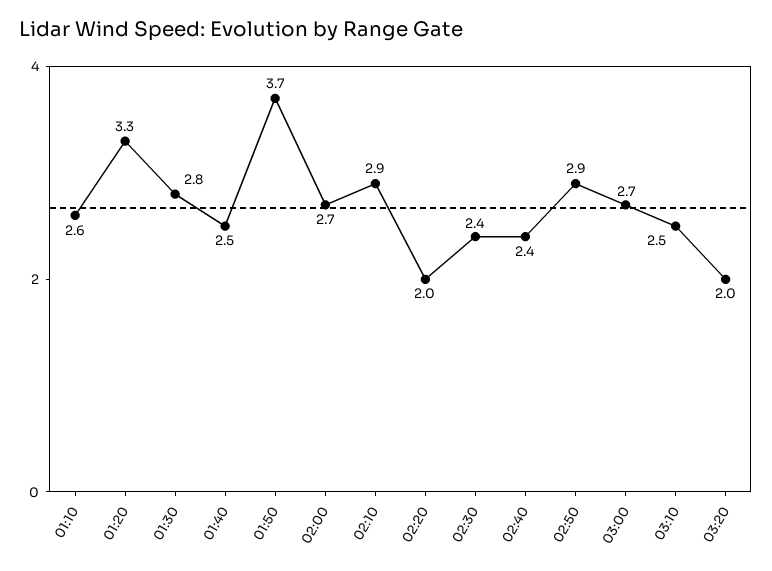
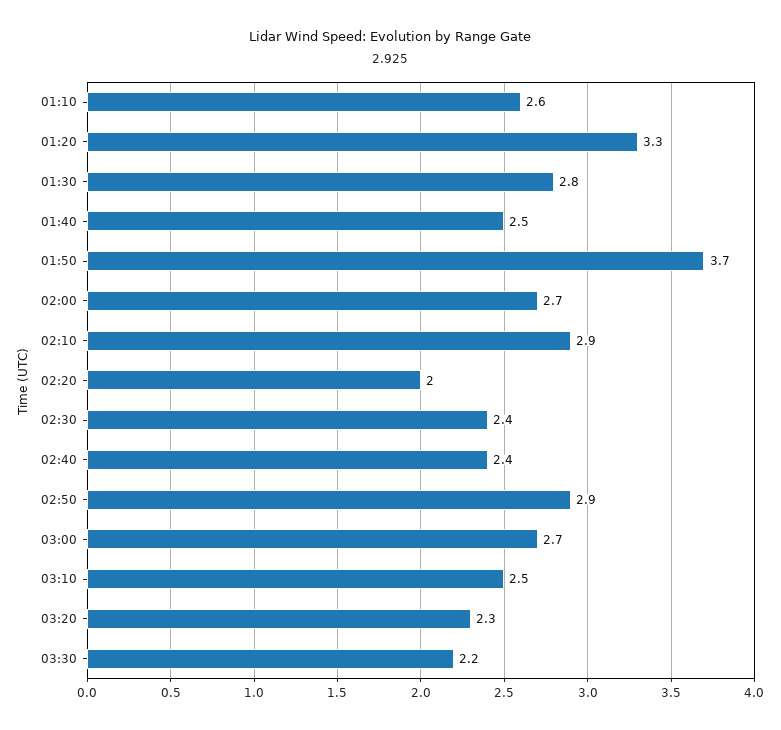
03:20: 2 -> 2.3
03:30: none -> 2.2

